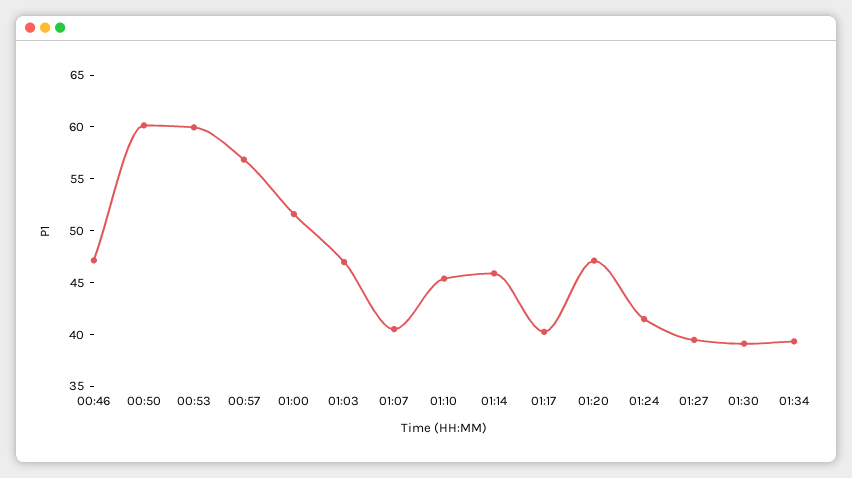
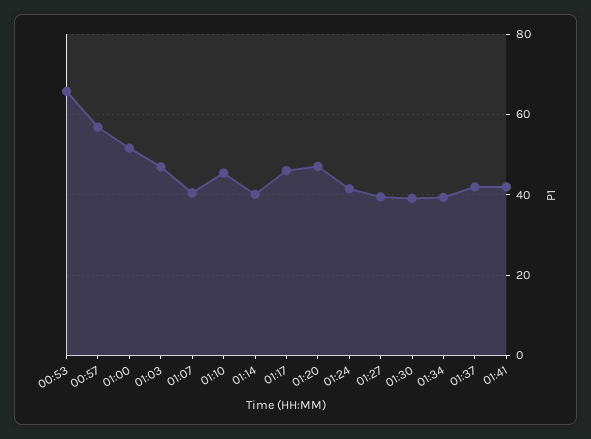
00:46: 47 -> none
00:50: 60 -> none
00:53: 60 -> 66
01:14: 46 -> 40
01:17: 40 -> 46
01:37: none -> 42
01:41: none -> 42

